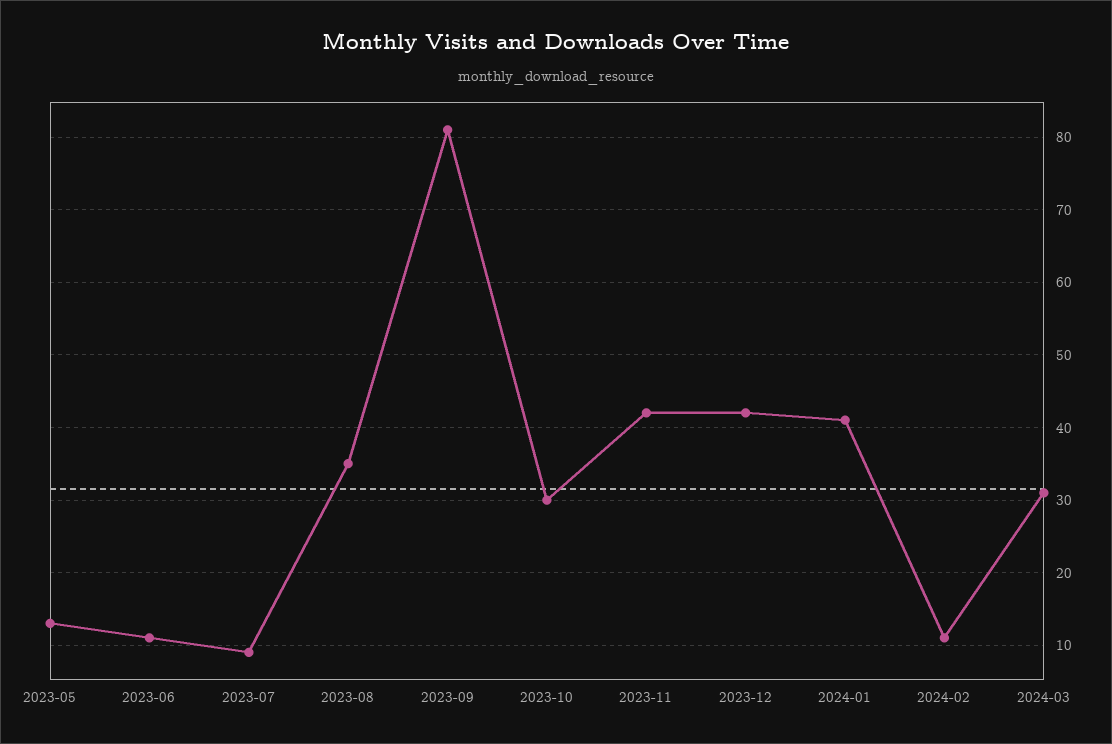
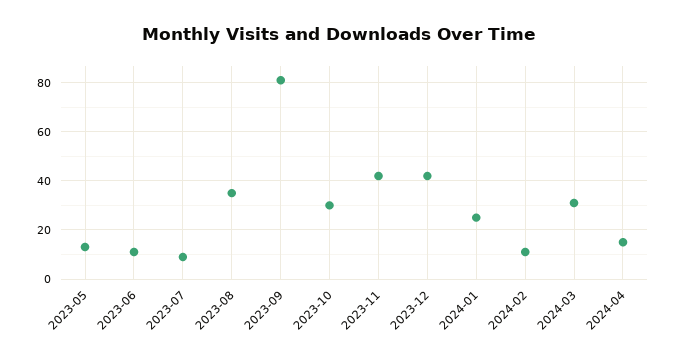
2024-01: 41 -> 25
2024-04: none -> 15

